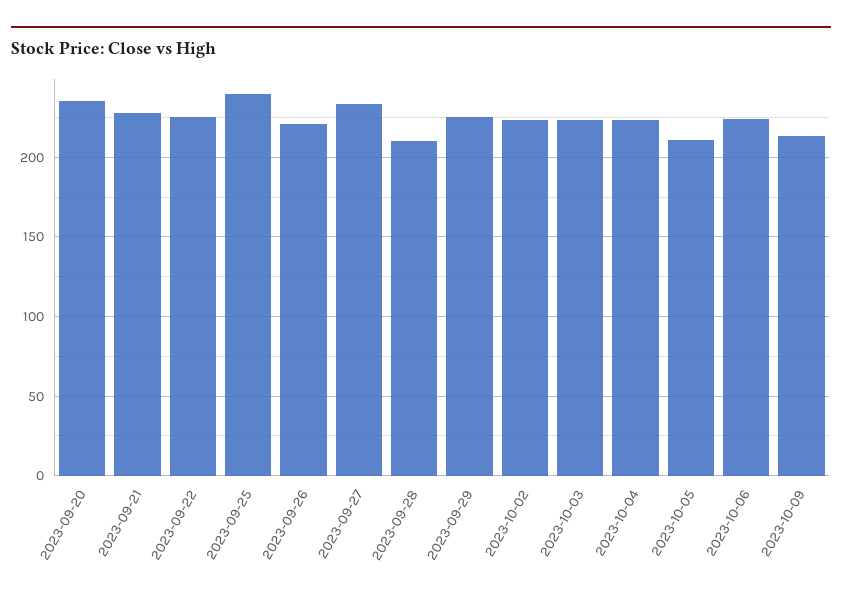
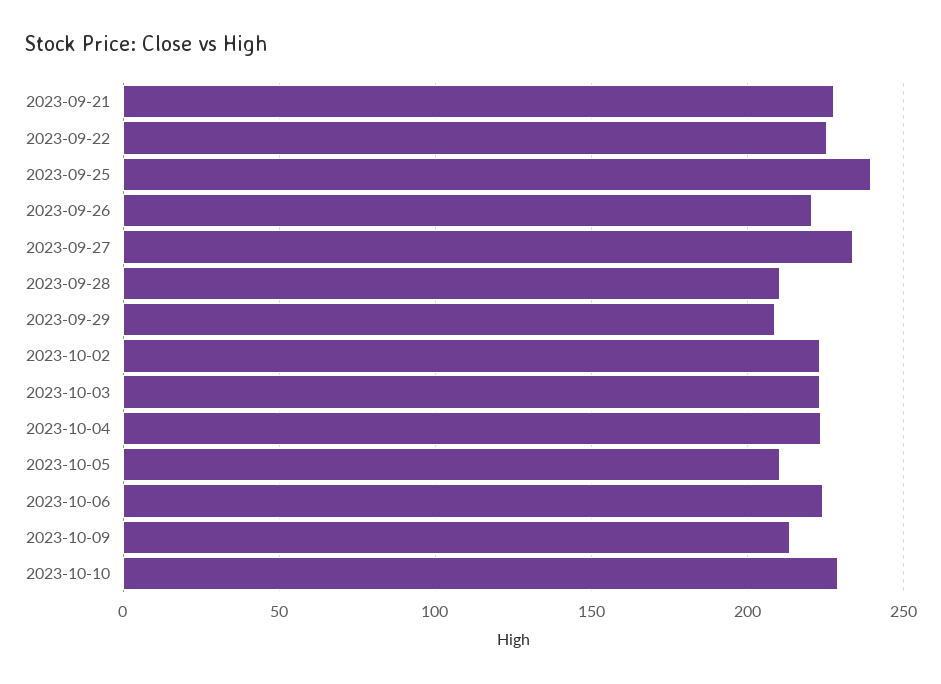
2023-09-20: 235 -> none
2023-09-29: 225 -> 210
2023-10-10: none -> 230

